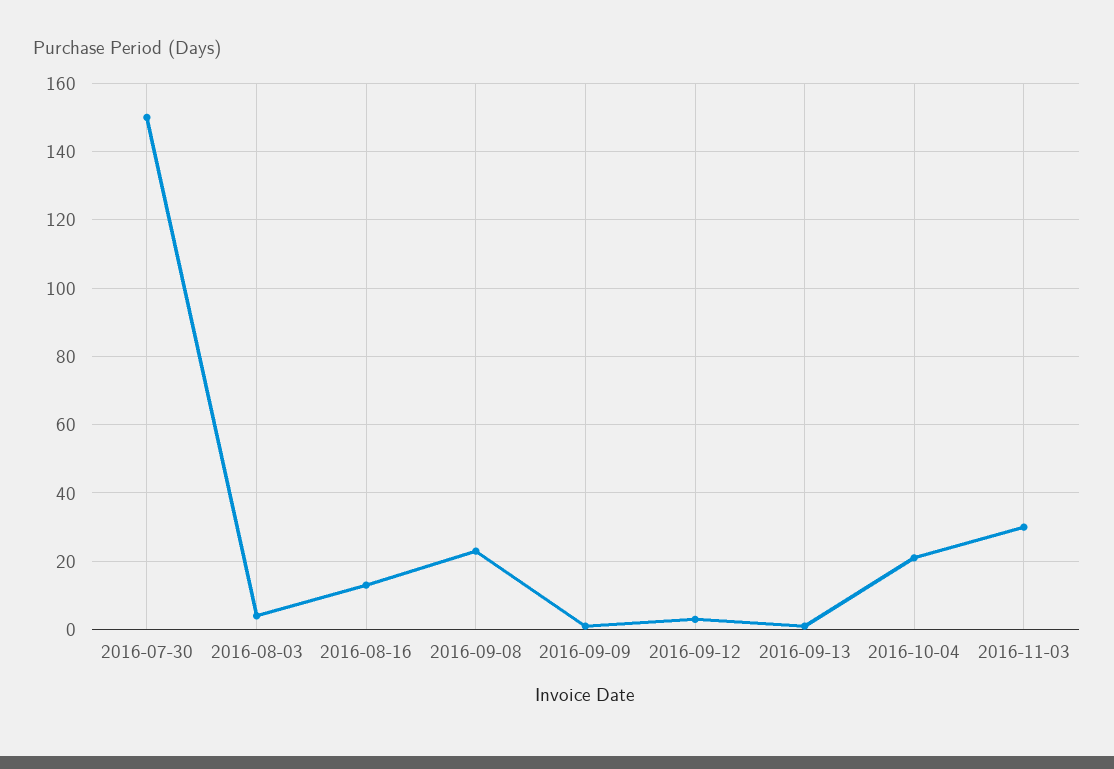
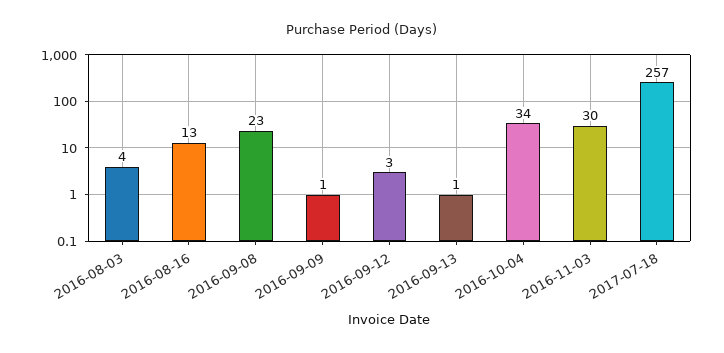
2016-07-30: 150 -> none
2016-10-04: 20 -> 34
2017-07-18: none -> 257

